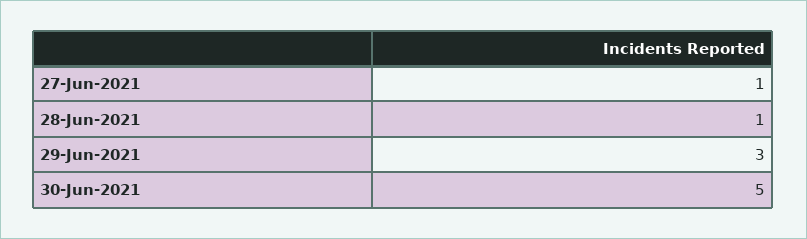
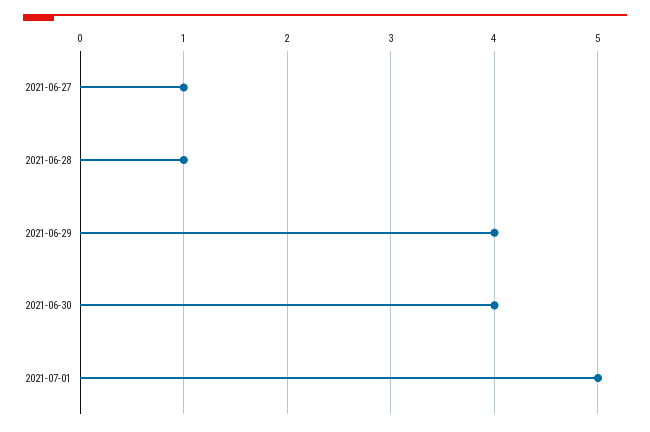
29-Jun-2021: 3 -> 4
30-Jun-2021: 5 -> 4
2021-07-01: none -> 5

